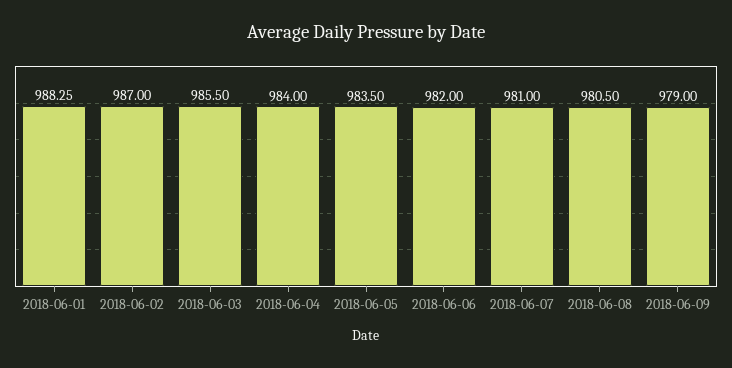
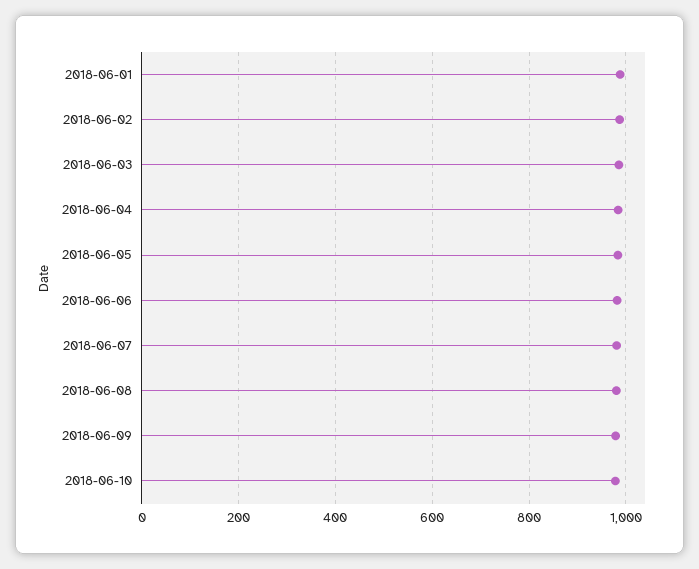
2018-06-10: none -> 980

